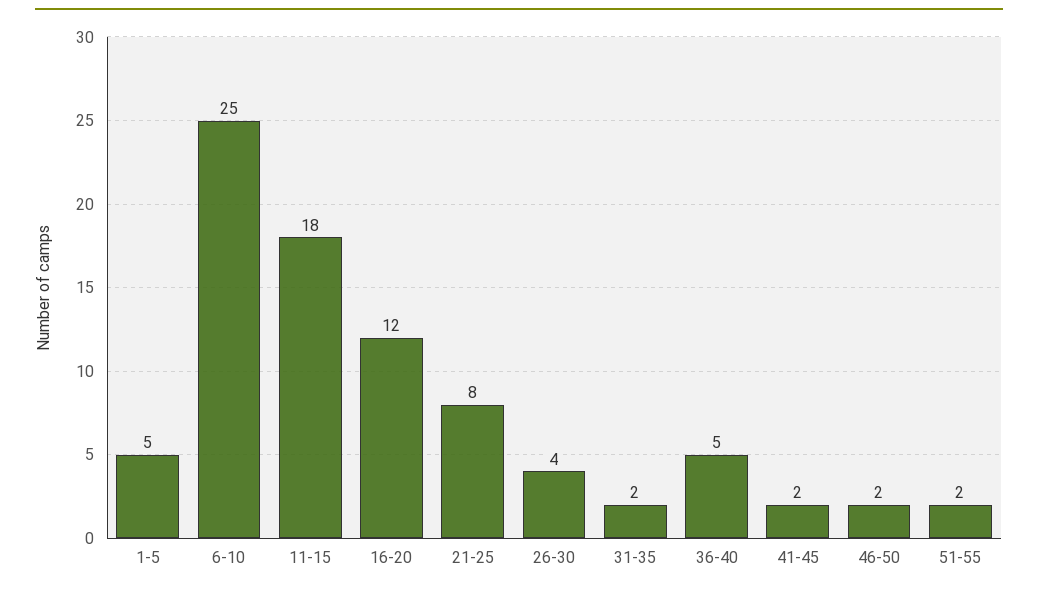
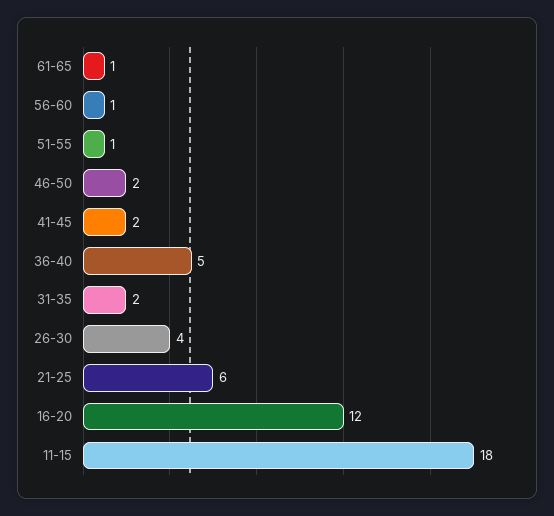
1-5: 5 -> none
6-10: 25 -> none
21-25: 8 -> 6
51-55: 2 -> 1
61-65: none -> 1
56-60: none -> 1

